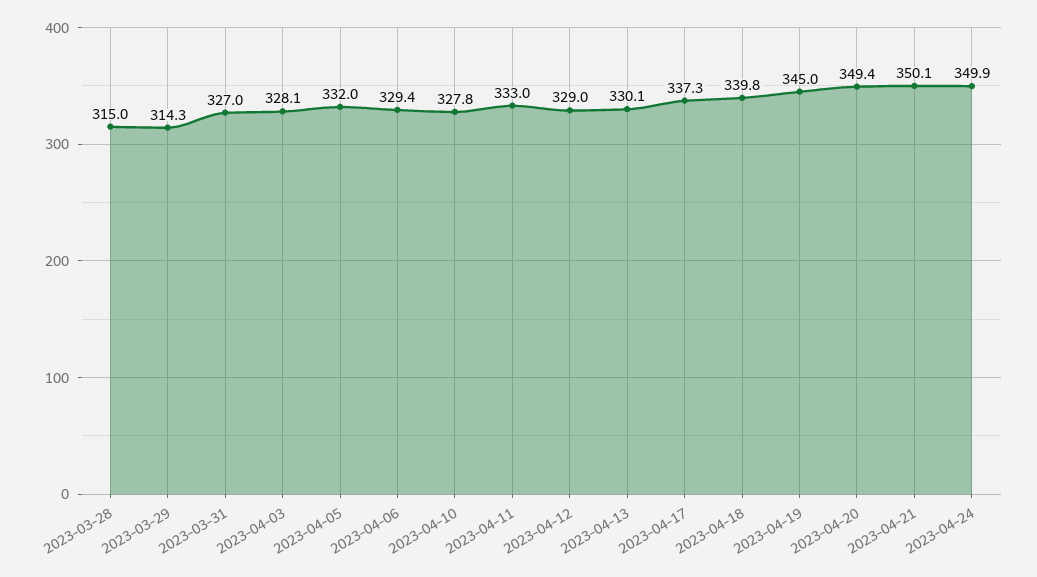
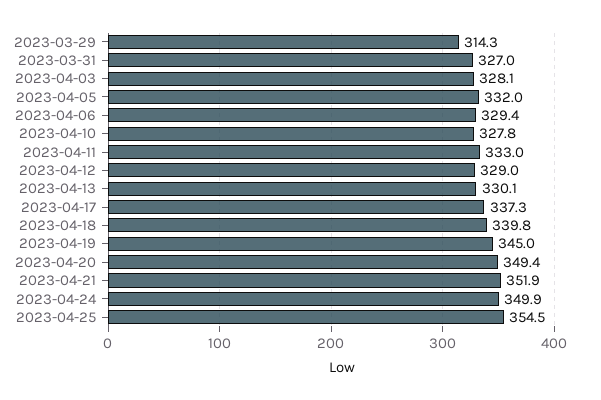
2023-03-28: 315 -> none
2023-04-21: 350.1 -> 351.9
2023-04-25: none -> 354.5

